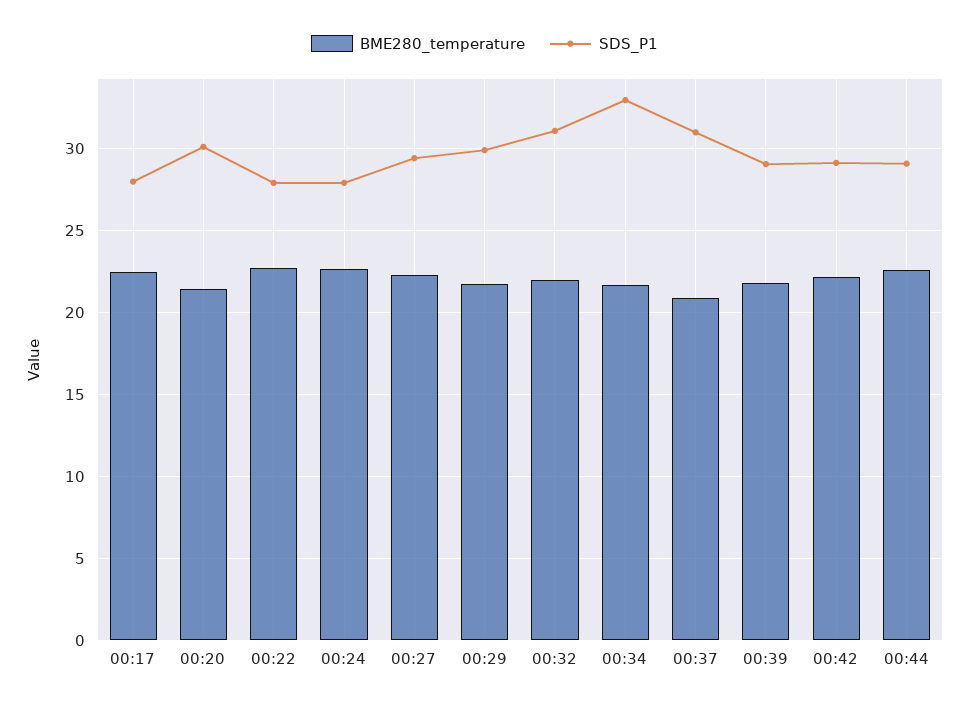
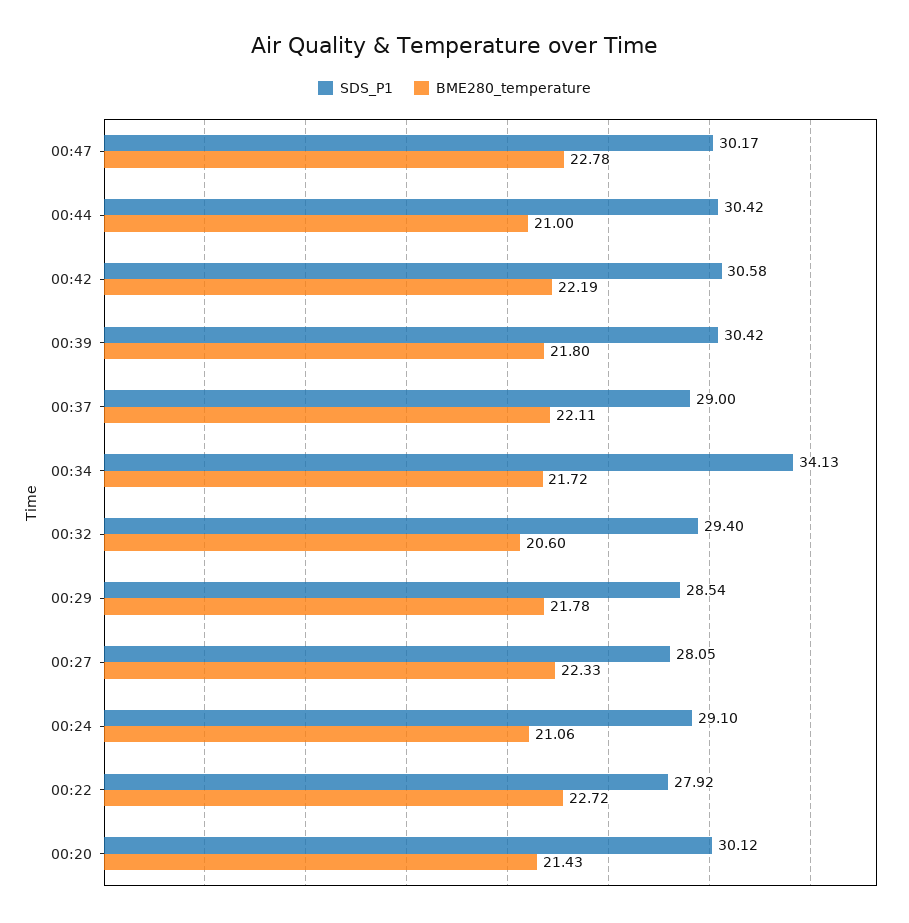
BME280_temperature, 00:17: 22.5 -> none
SDS_P1, 00:17: 28 -> none
BME280_temperature, 00:24: 22.5 -> 21.06
SDS_P1, 00:24: 28 -> 29.1
SDS_P1, 00:27: 29.5 -> 28.05
SDS_P1, 00:29: 30 -> 28.54
BME280_temperature, 00:32: 22 -> 20.6
SDS_P1, 00:32: 31 -> 29.4
SDS_P1, 00:34: 33 -> 34.13
BME280_temperature, 00:37: 21 -> 22.11
SDS_P1, 00:37: 31 -> 29
SDS_P1, 00:39: 29 -> 30.42
SDS_P1, 00:42: 29 -> 30.58
BME280_temperature, 00:44: 22.5 -> 21
SDS_P1, 00:44: 29 -> 30.42
SDS_P1, 00:47: none -> 30.17
BME280_temperature, 00:47: none -> 22.78

